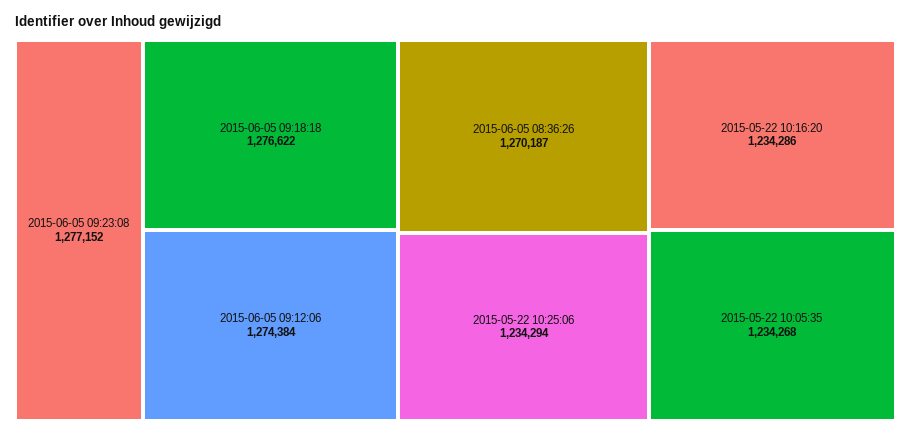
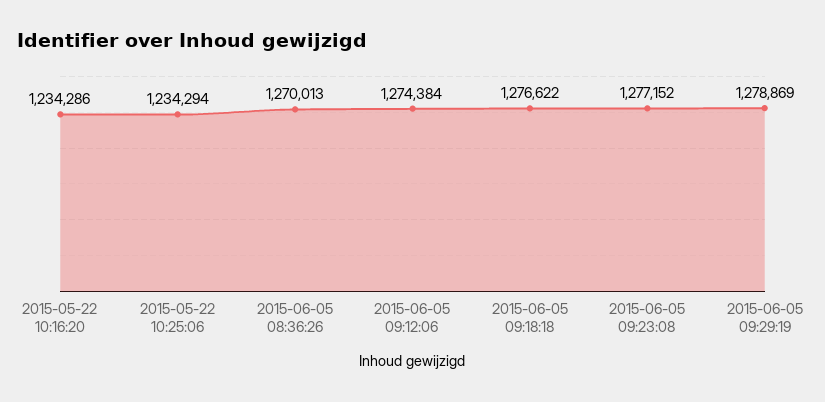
2015-06-05 08:36:26: 1270187 -> 1270013
2015-05-22 10:05:35: 1234268 -> none
2015-06-05 09:29:19: none -> 1278869

